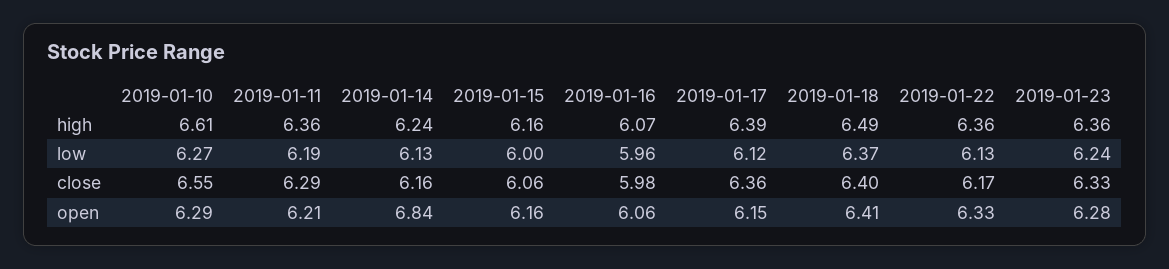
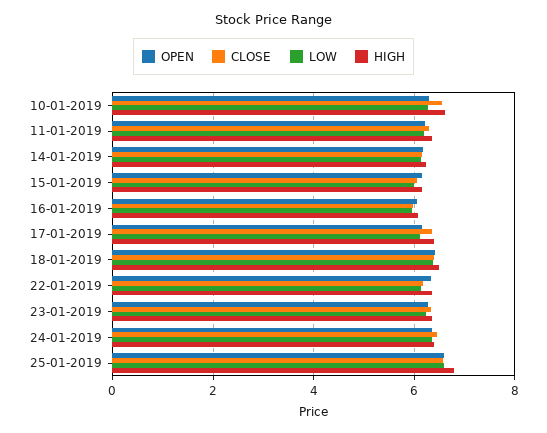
open, 2019-01-14: 6.84 -> 6.2
open, 24-01-2019: none -> 6.4
close, 24-01-2019: none -> 6.4
low, 24-01-2019: none -> 6.4
high, 24-01-2019: none -> 6.4
open, 25-01-2019: none -> 6.6
close, 25-01-2019: none -> 6.6
low, 25-01-2019: none -> 6.6
high, 25-01-2019: none -> 6.8

